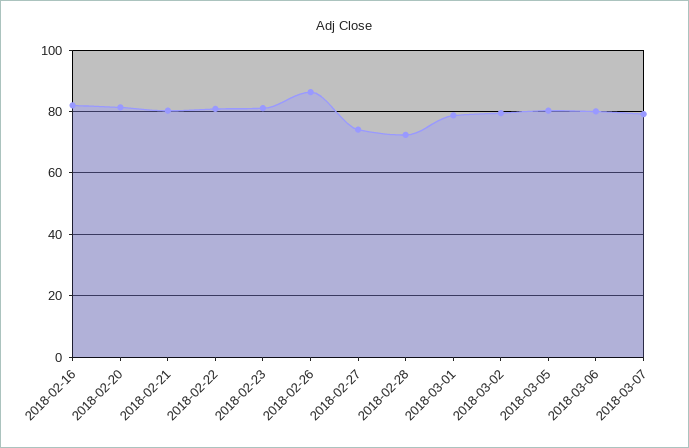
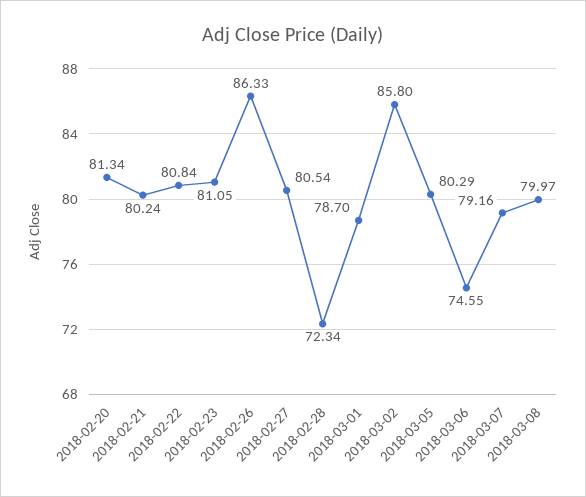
2018-02-16: 82 -> none
2018-02-27: 74 -> 80.54
2018-03-02: 80 -> 85.8
2018-03-06: 80 -> 74.55
2018-03-08: none -> 79.97

